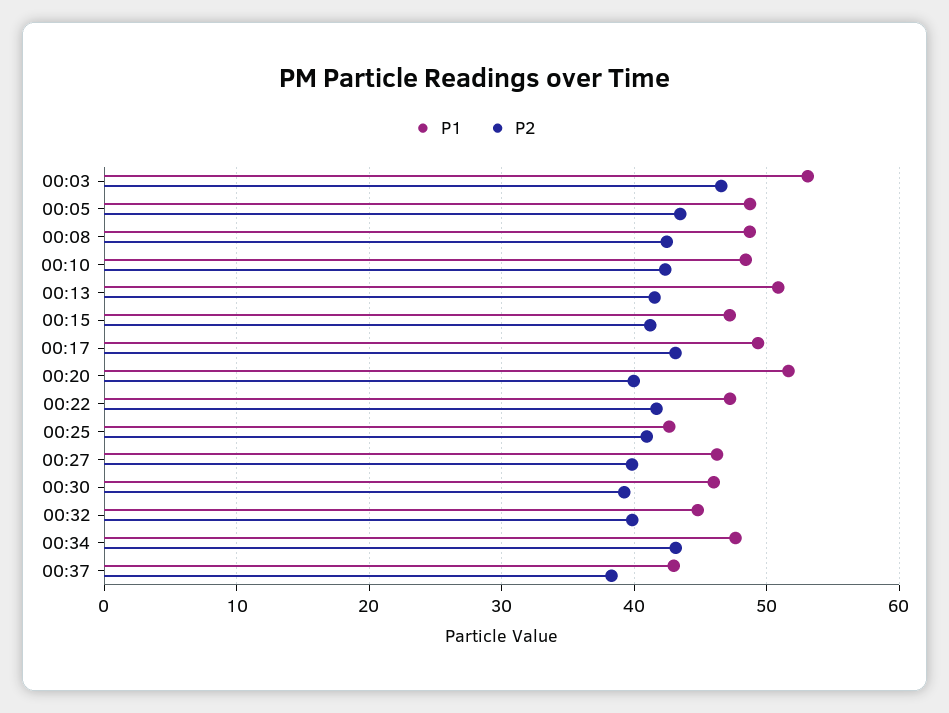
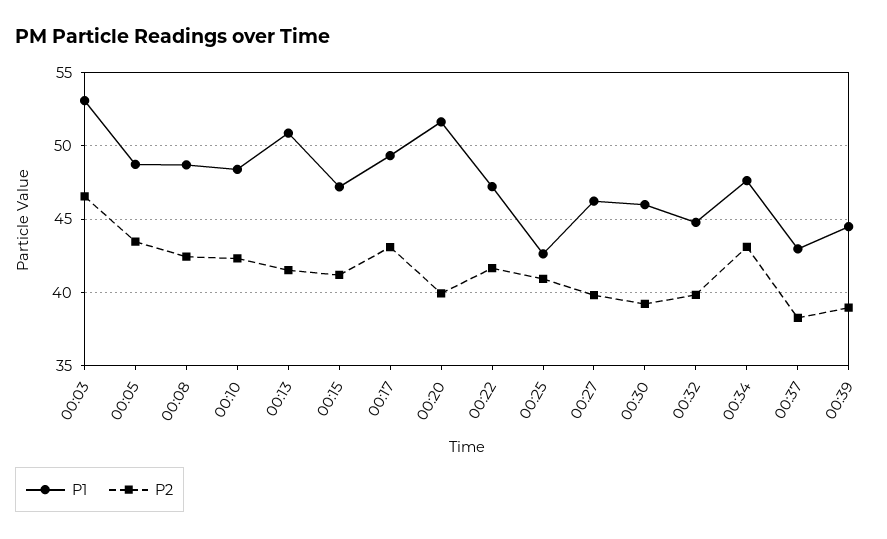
P1, 00:39: none -> 44.5
P2, 00:39: none -> 39

